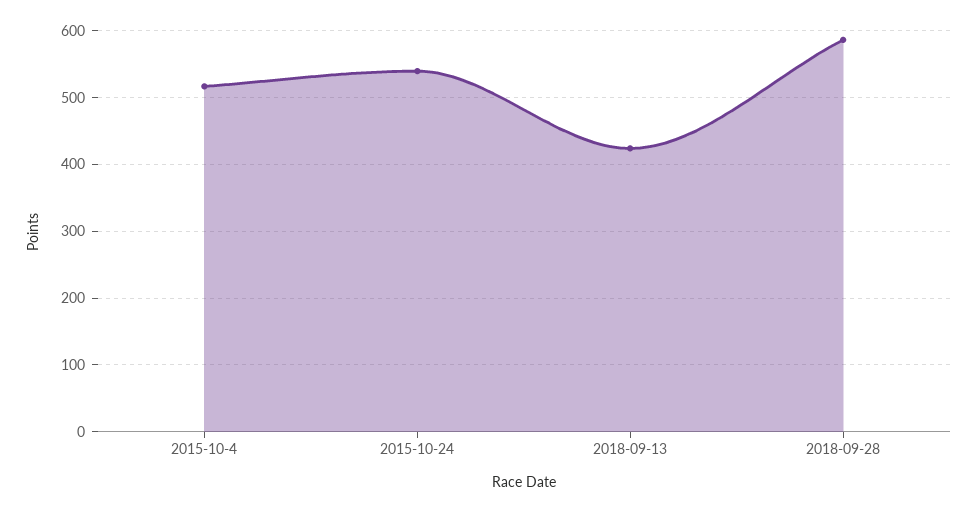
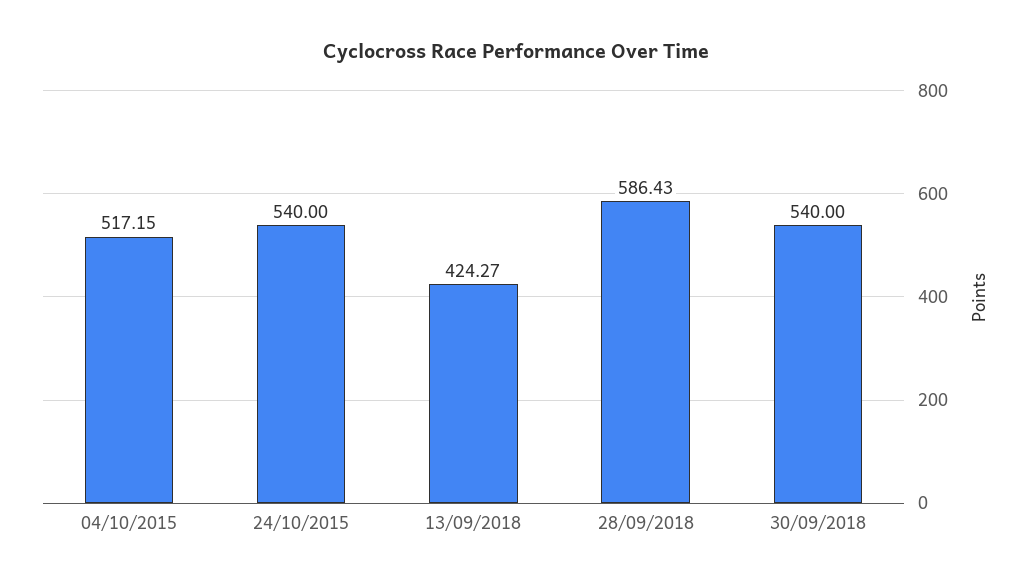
30/09/2018: none -> 540

